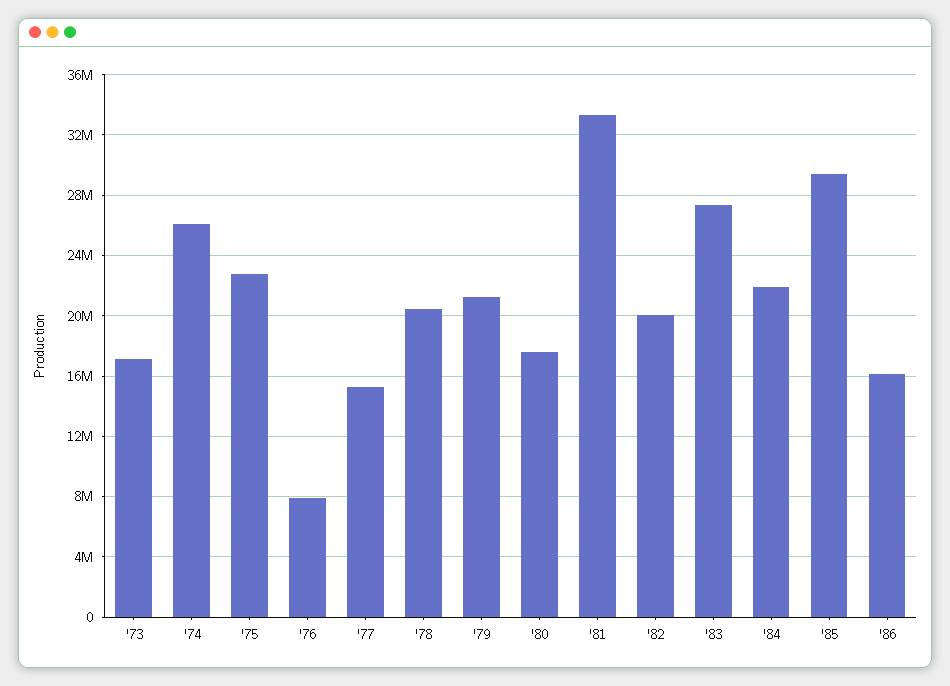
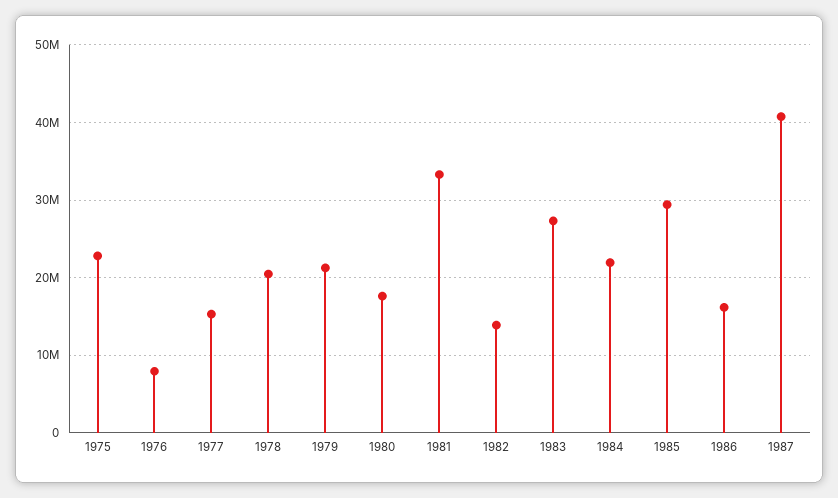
'73: 17000000 -> none
'74: 26000000 -> none
'82: 20000000 -> 14000000
1987: none -> 41000000

